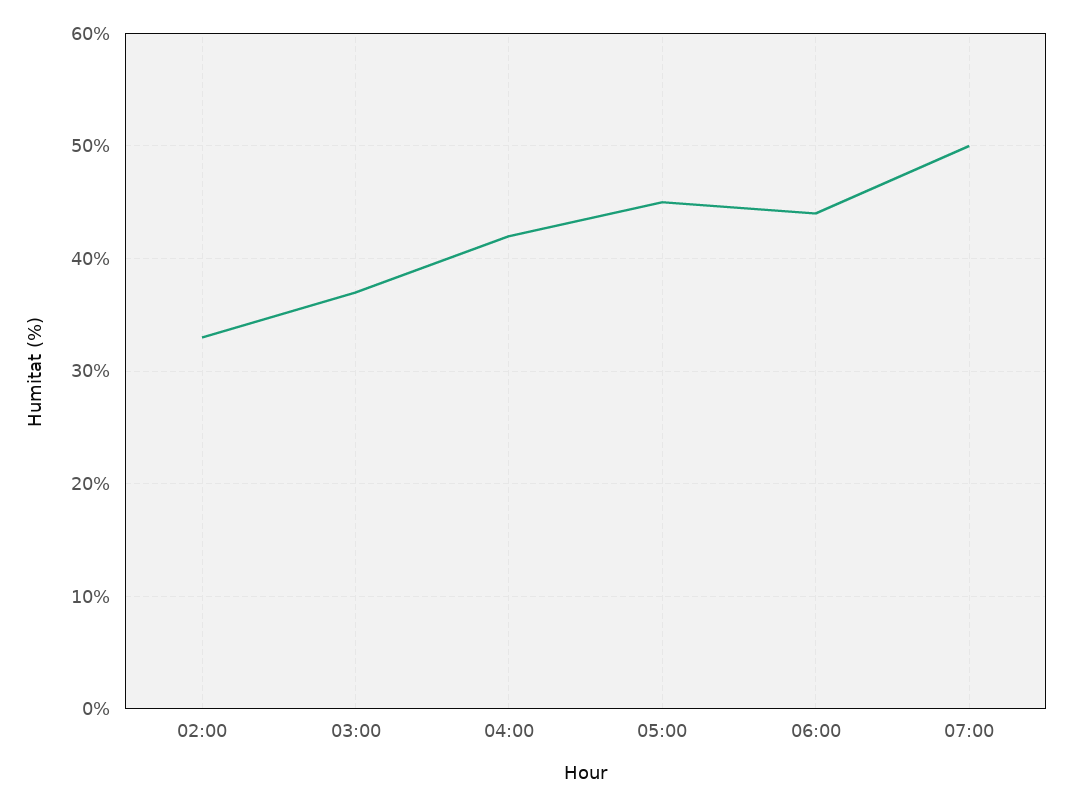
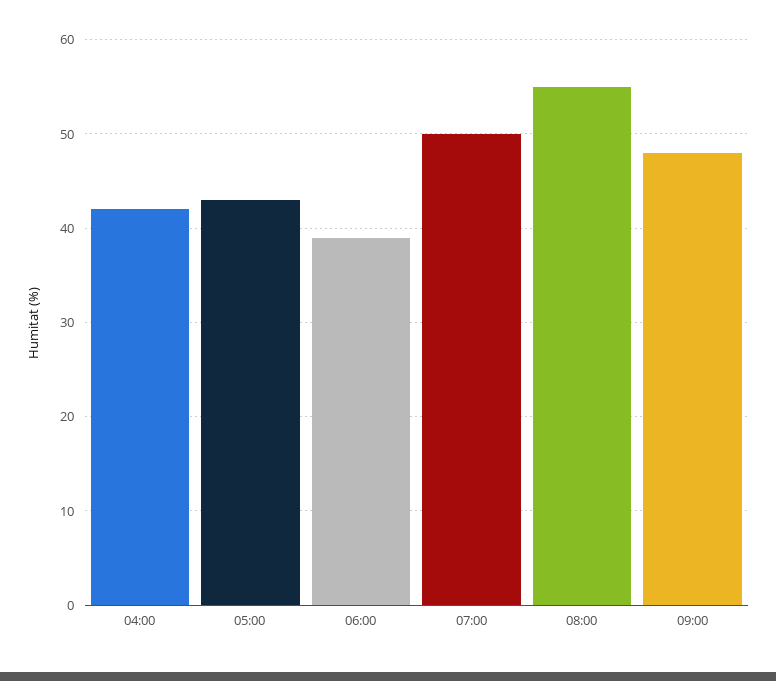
02:00: 33 -> none
03:00: 37 -> none
05:00: 45 -> 43
06:00: 44 -> 39
08:00: none -> 55
09:00: none -> 48

